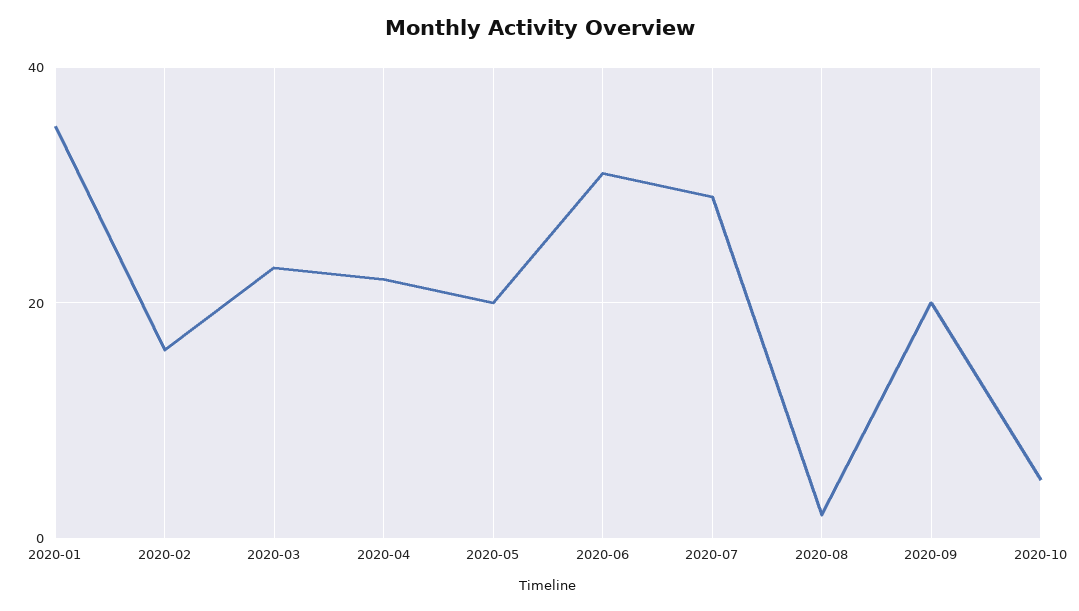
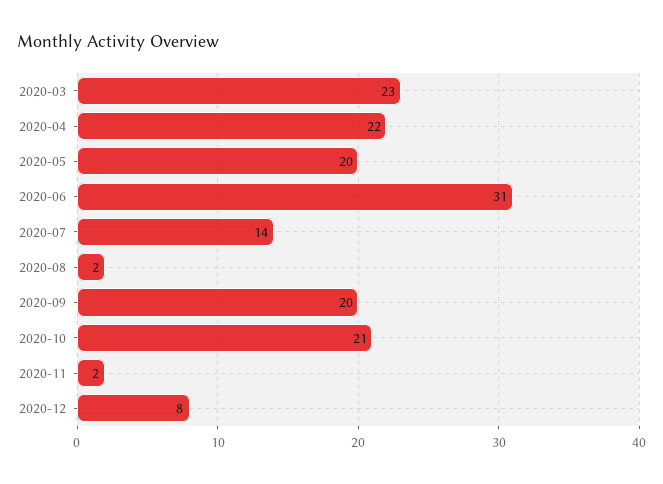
2020-01: 35 -> none
2020-02: 15 -> none
2020-07: 30 -> 14
2020-10: 5 -> 21
2020-11: none -> 2
2020-12: none -> 8

